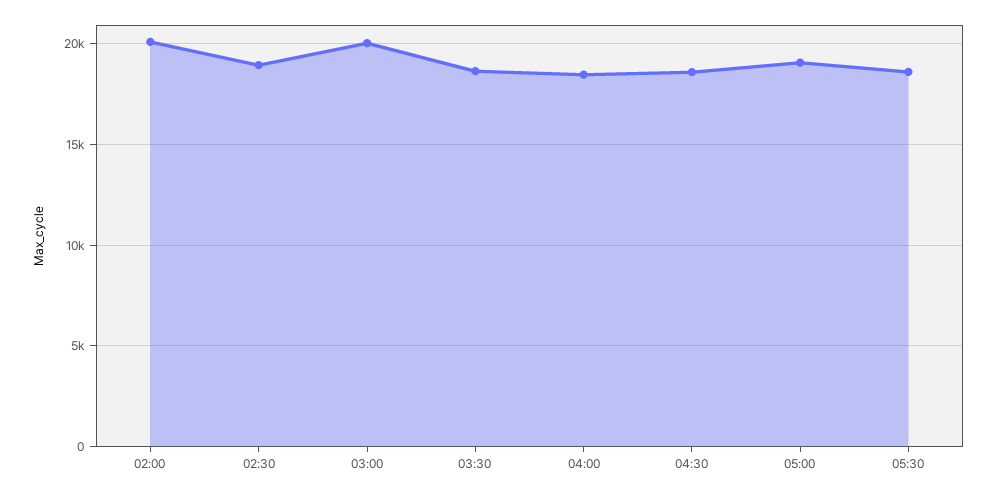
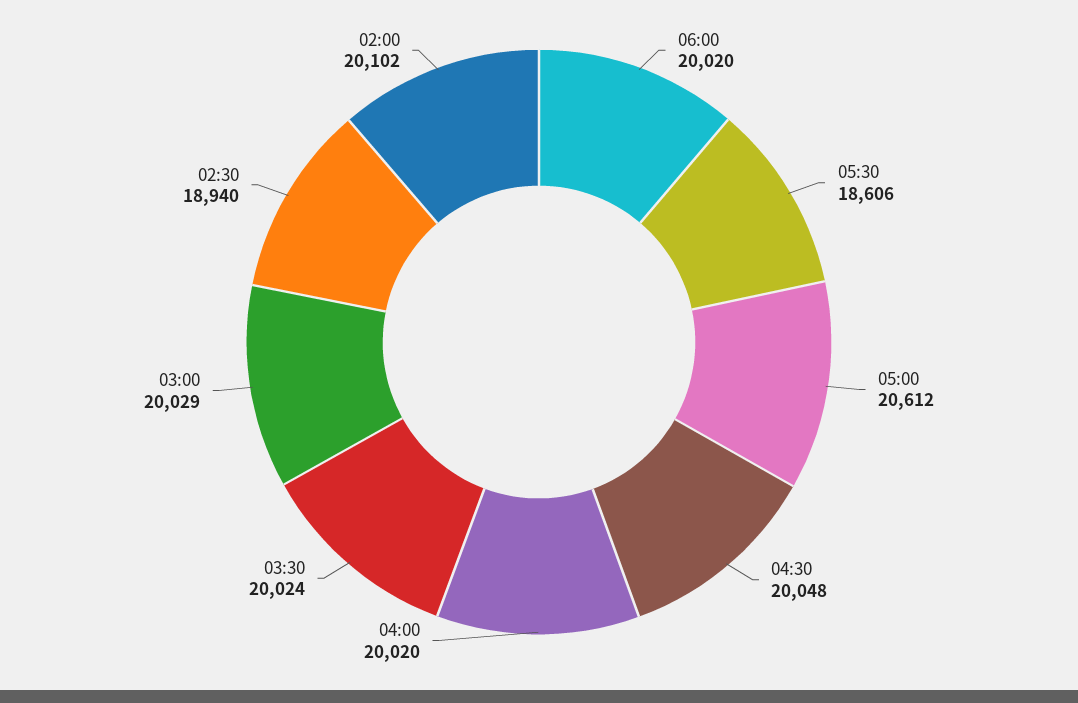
03:30: 18500 -> 20024
04:00: 18500 -> 20020
04:30: 18500 -> 20048
05:00: 19000 -> 20612
06:00: none -> 20020

